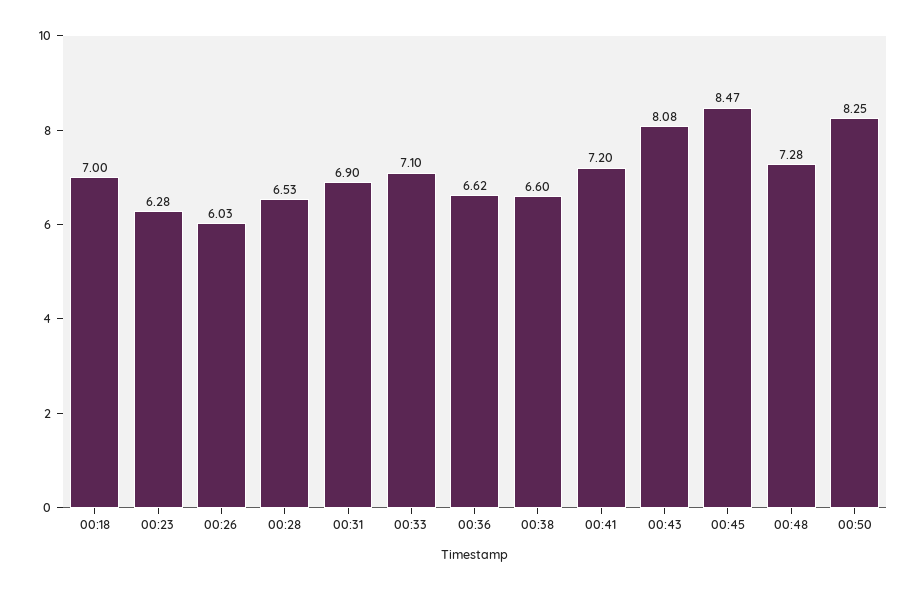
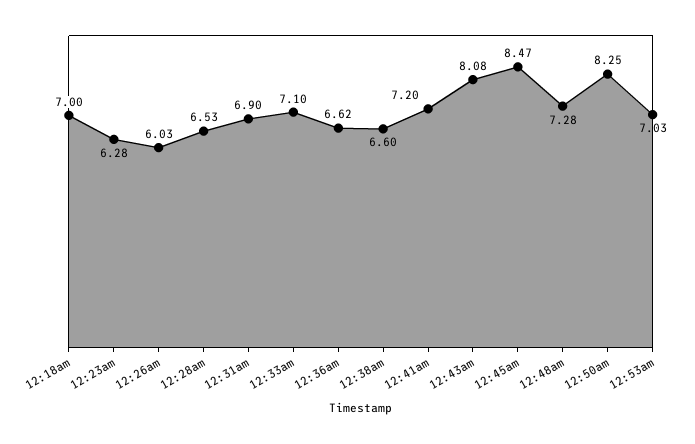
12:53am: none -> 7.03

